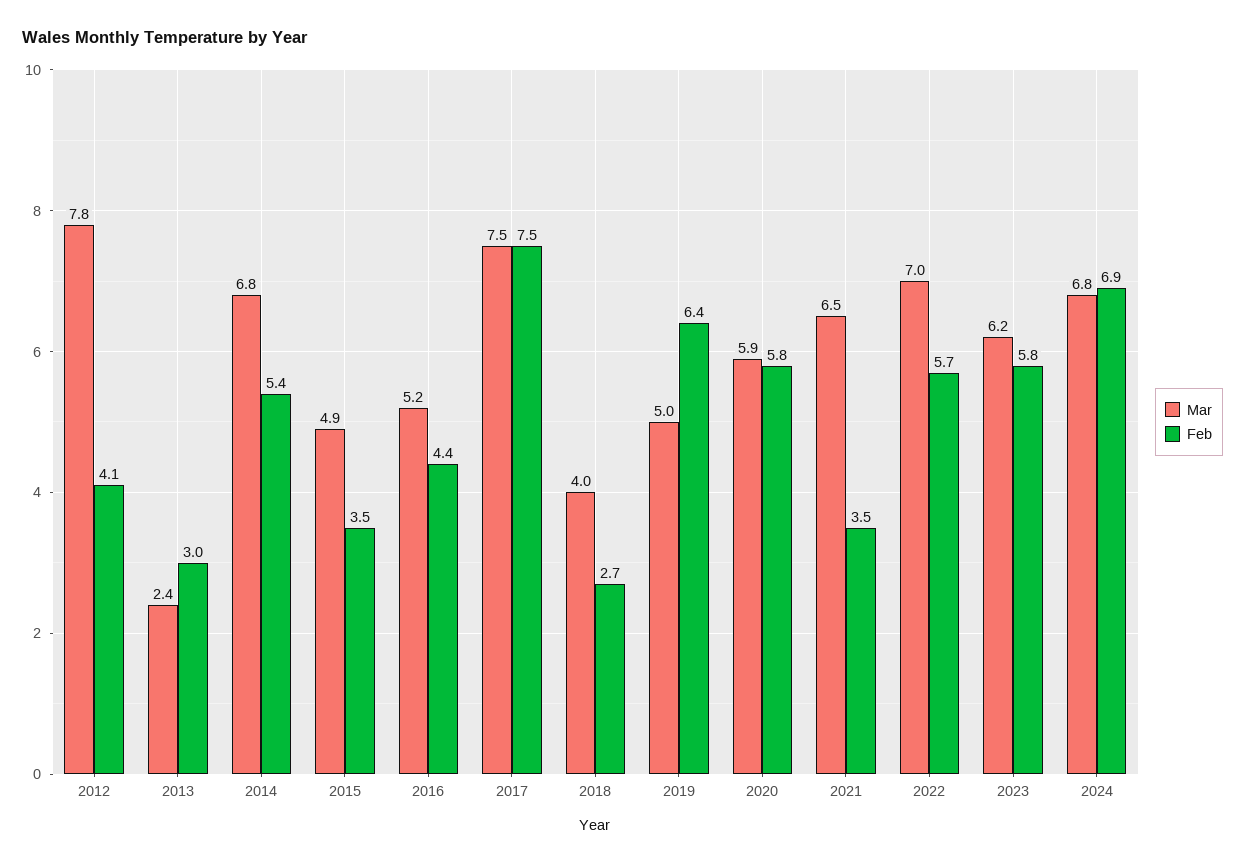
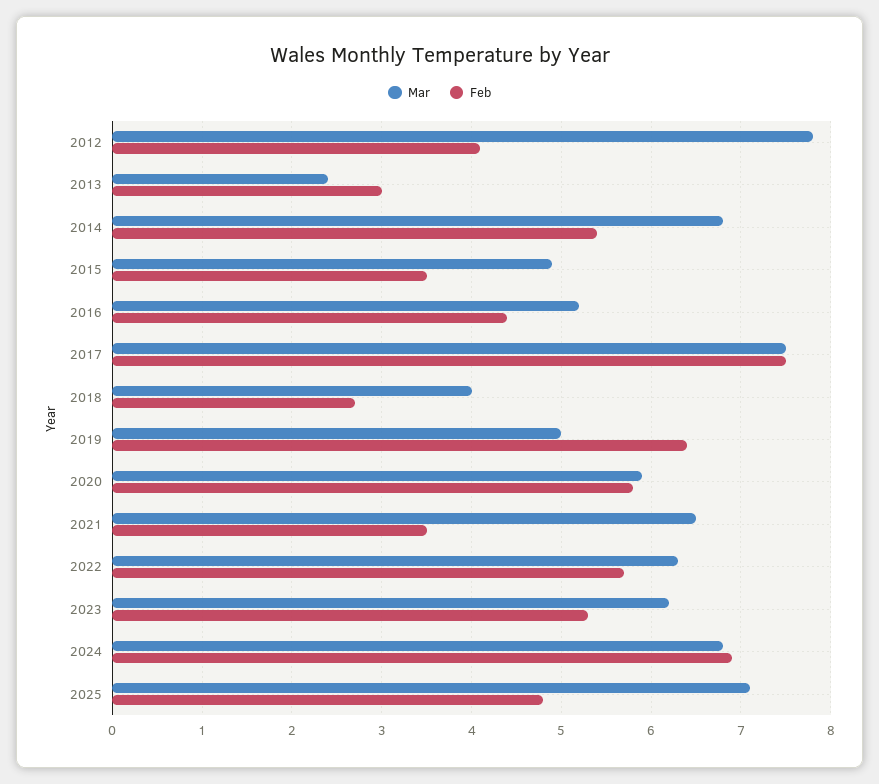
Mar, 2022: 7 -> 6.3
Feb, 2023: 5.8 -> 5.3
Mar, 2025: none -> 7.1
Feb, 2025: none -> 4.8

